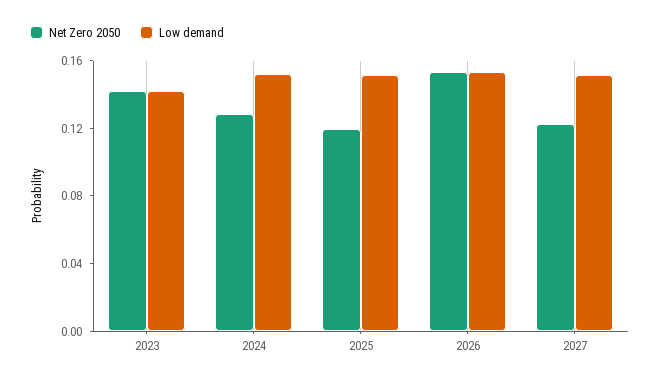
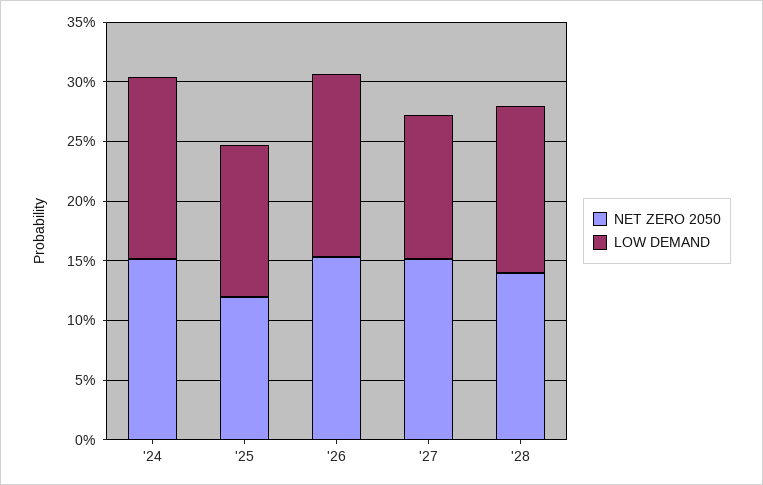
Net Zero 2050, 2023: 0.14 -> none
Low demand, 2023: 0.14 -> none
Net Zero 2050, 2024: 0.13 -> 0.15
Low demand, 2025: 0.15 -> 0.13
Net Zero 2050, 2027: 0.12 -> 0.15
Low demand, 2027: 0.15 -> 0.12
Net Zero 2050, '28: none -> 0.14
Low demand, '28: none -> 0.14

